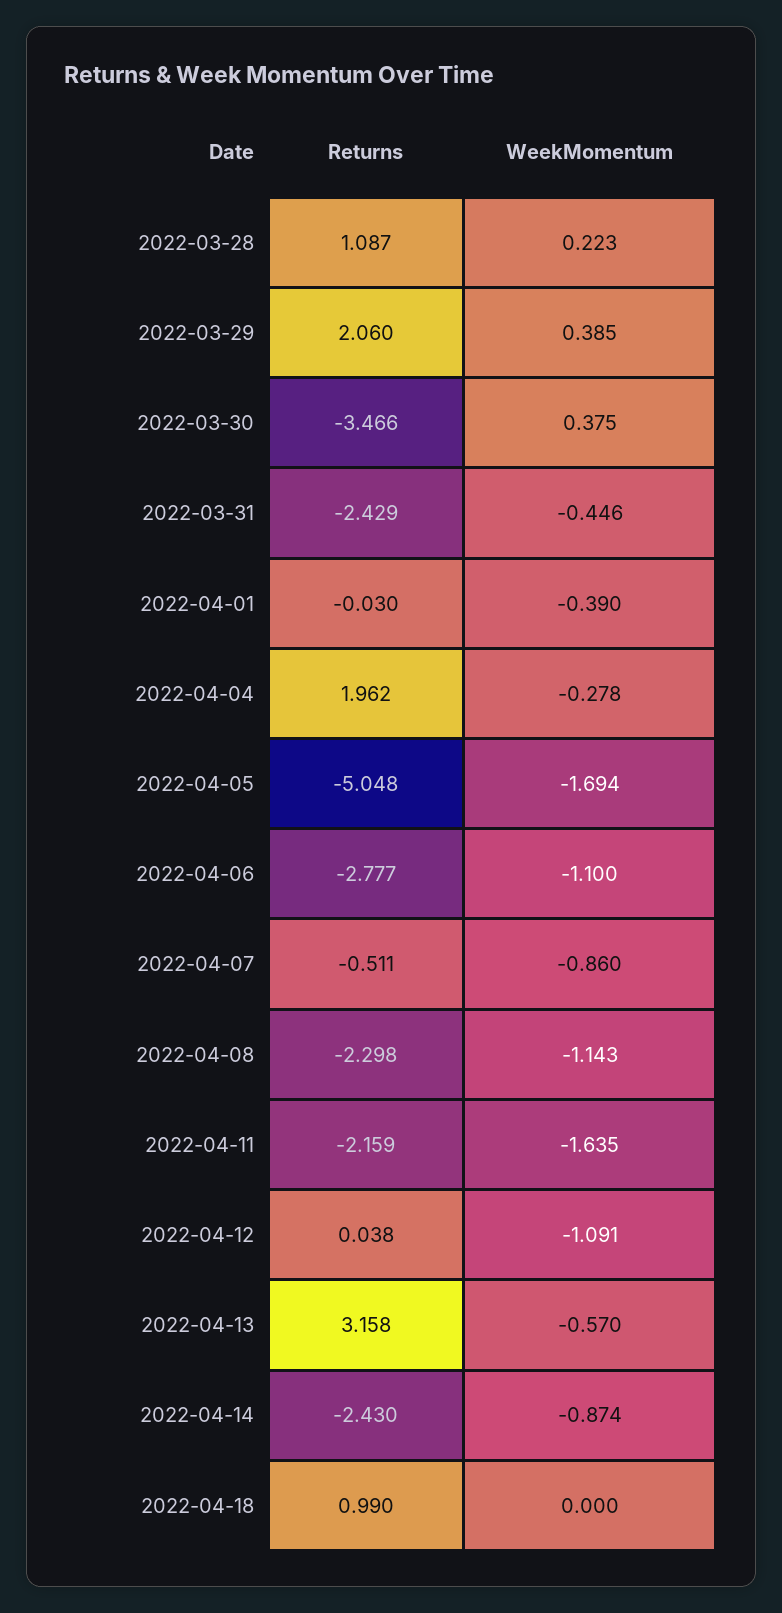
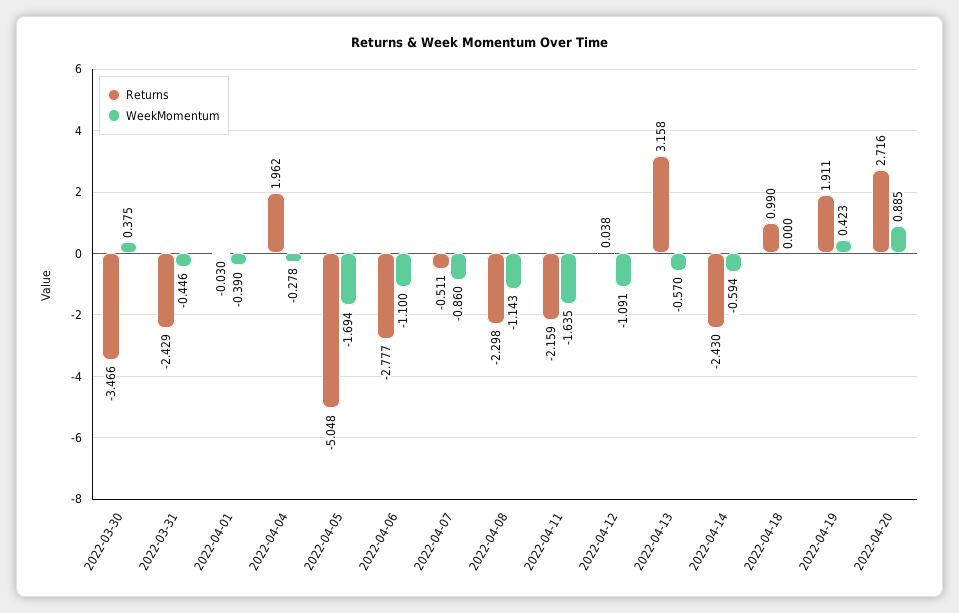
Returns, 2022-03-28: 1.087 -> none
WeekMomentum, 2022-03-28: 0.223 -> none
Returns, 2022-03-29: 2.06 -> none
WeekMomentum, 2022-03-29: 0.385 -> none
WeekMomentum, 2022-04-14: -0.874 -> -0.594
Returns, 2022-04-19: none -> 1.911
WeekMomentum, 2022-04-19: none -> 0.423
Returns, 2022-04-20: none -> 2.716
WeekMomentum, 2022-04-20: none -> 0.885

